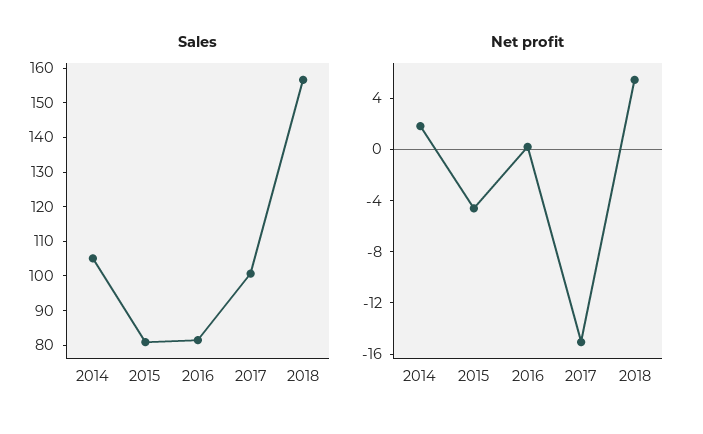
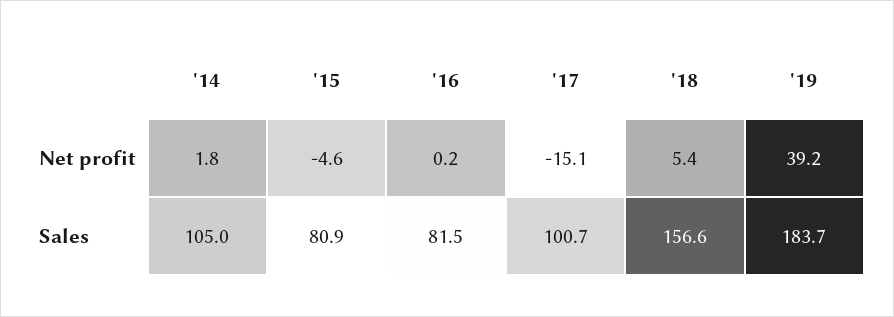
Net profit, '19: none -> 39.2
Sales, '19: none -> 183.7

